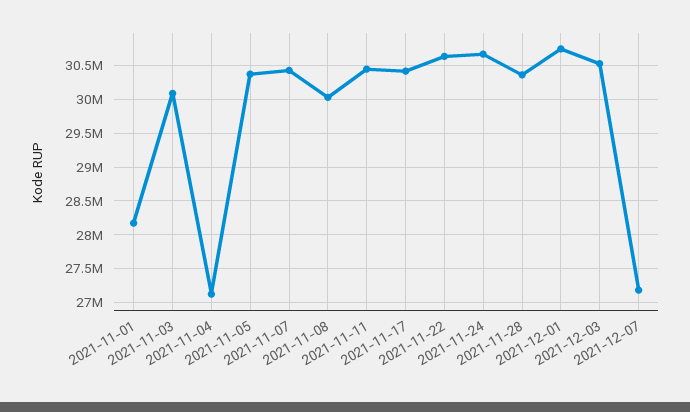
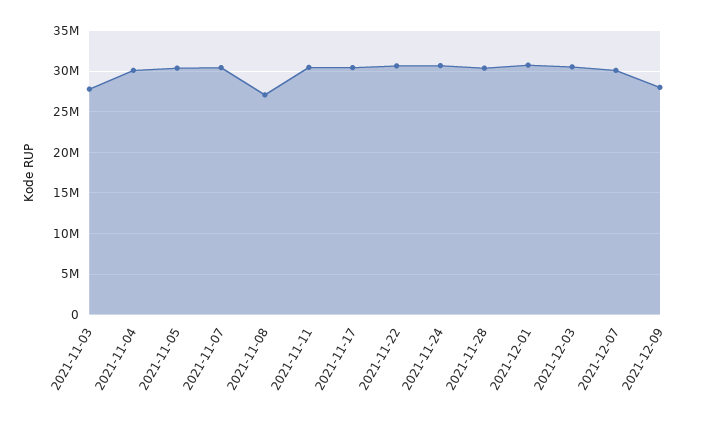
2021-11-01: 28200000 -> none
2021-11-03: 30100000 -> 28000000
2021-11-04: 27100000 -> 30000000
2021-11-08: 30000000 -> 27000000
2021-12-07: 27200000 -> 30000000
2021-12-09: none -> 28000000

